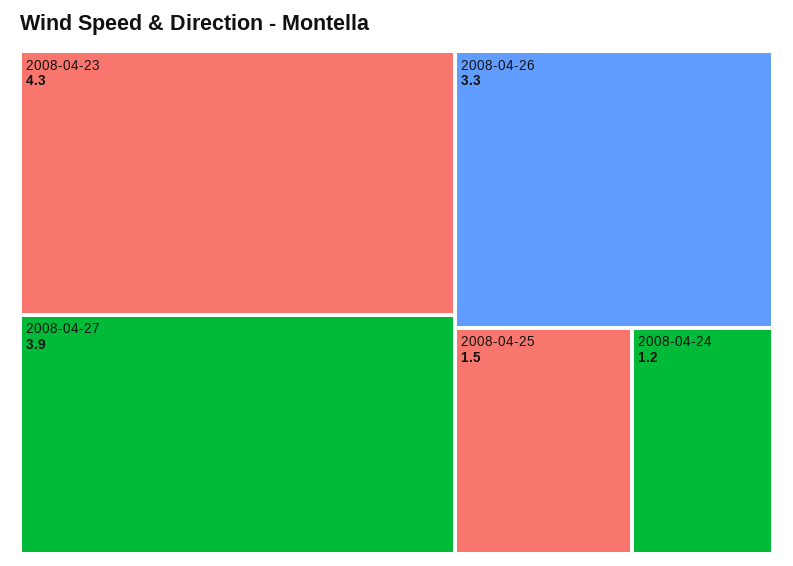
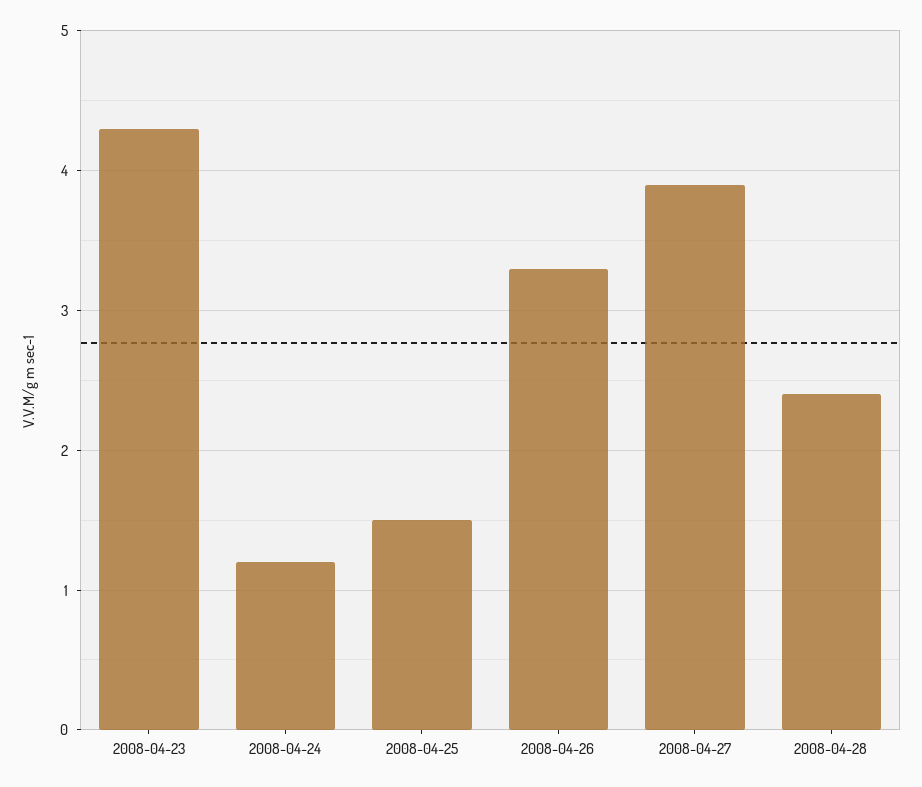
2008-04-28: none -> 2.4

